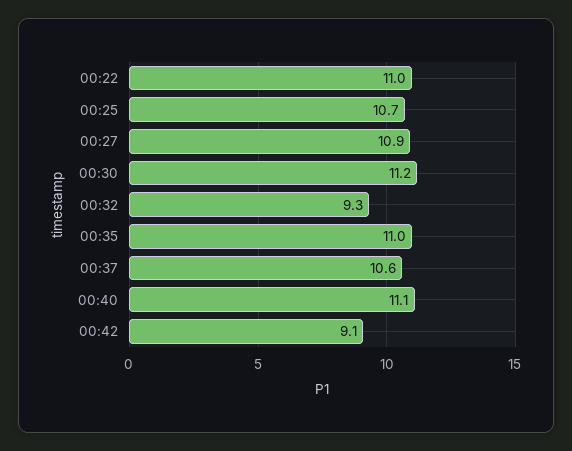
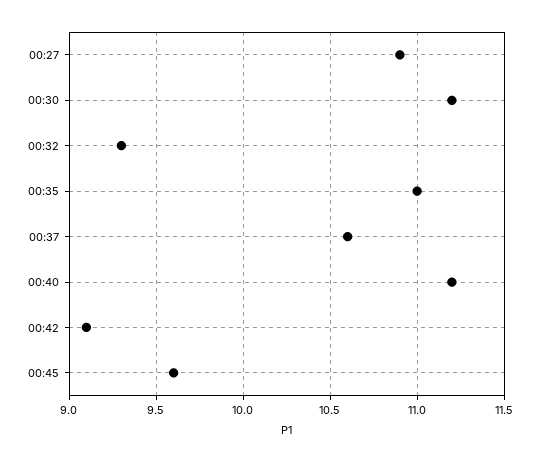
00:22: 11 -> none
00:25: 10.7 -> none
00:40: 11.1 -> 11.2
00:45: none -> 9.6

